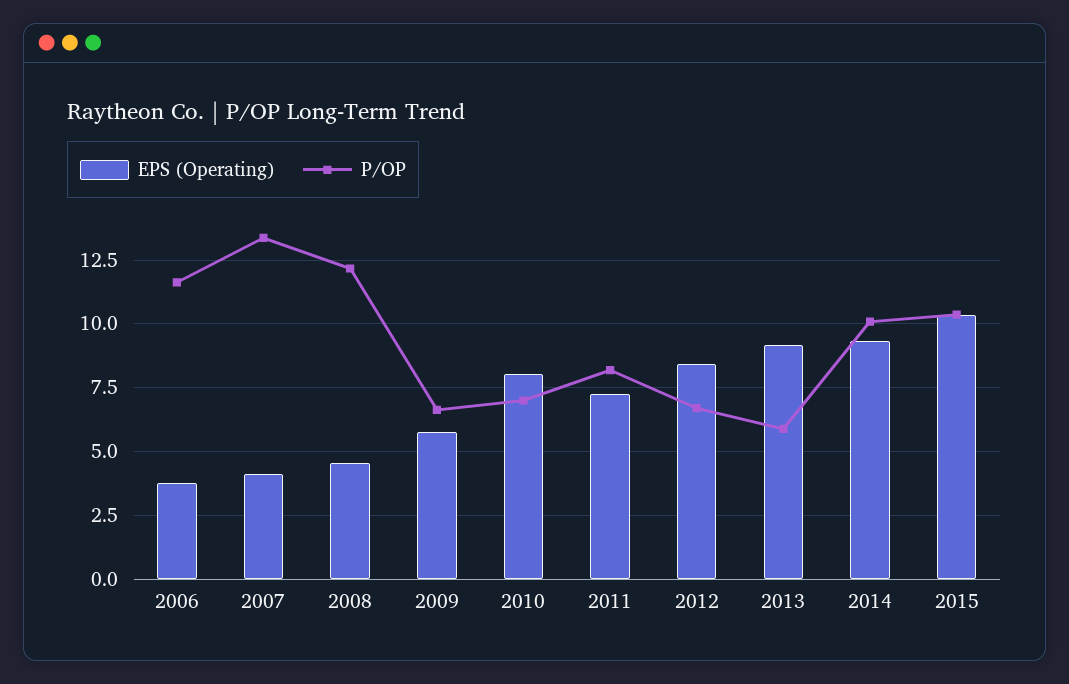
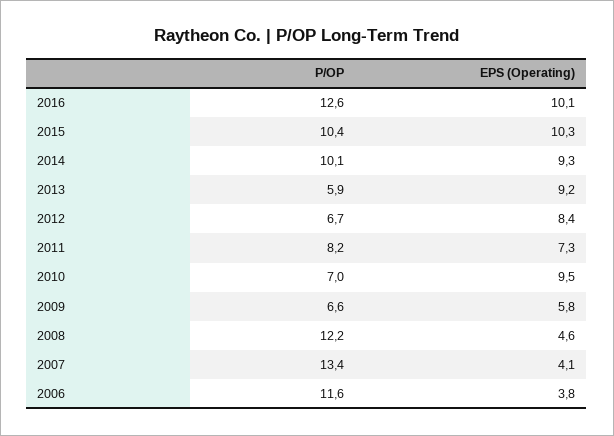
EPS (Operating), 2010: 8 -> 9.5
P/OP, 2016: none -> 12.6
EPS (Operating), 2016: none -> 10.1

